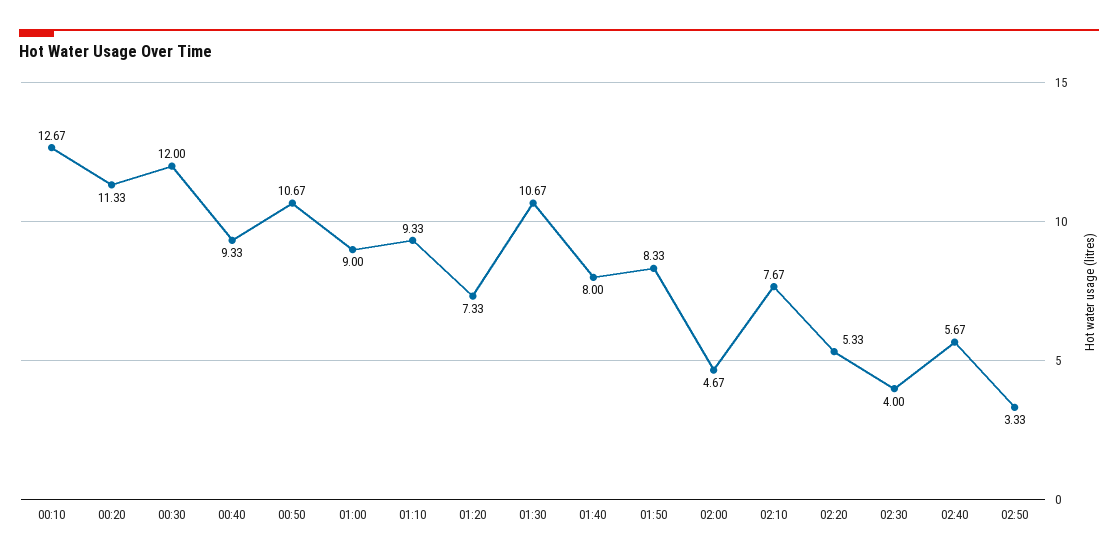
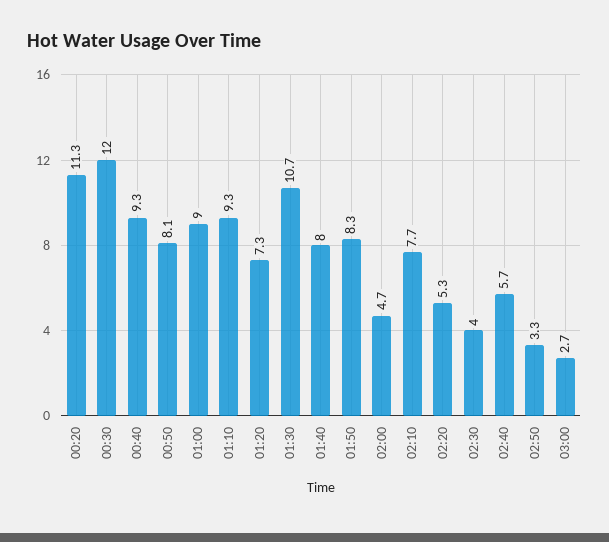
00:10: 12.67 -> none
00:50: 10.67 -> 8.1
03:00: none -> 2.7

